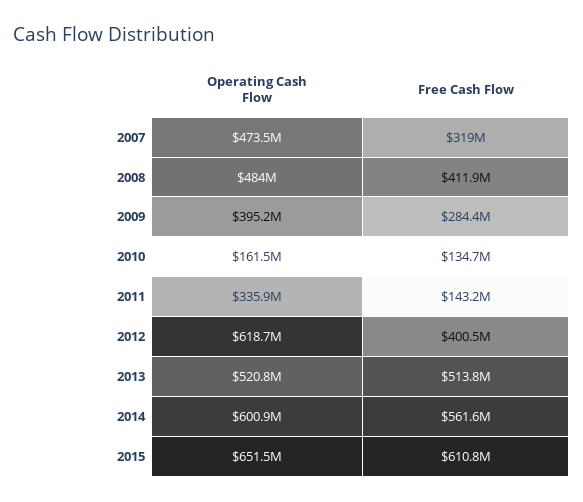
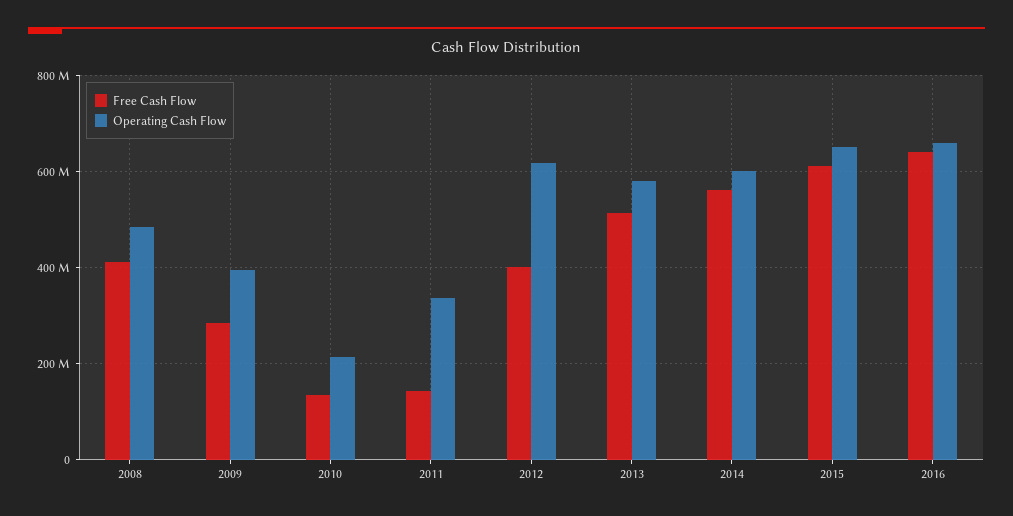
Operating Cash Flow, 2007: 473500000 -> none
Free Cash Flow, 2007: 319000000 -> none
Operating Cash Flow, 2010: 161500000 -> 220000000
Operating Cash Flow, 2013: 520800000 -> 580000000
Free Cash Flow, 2016: none -> 640000000
Operating Cash Flow, 2016: none -> 660000000

